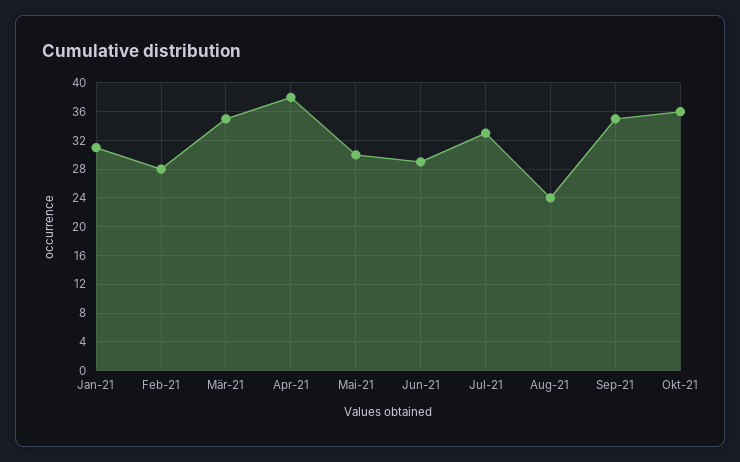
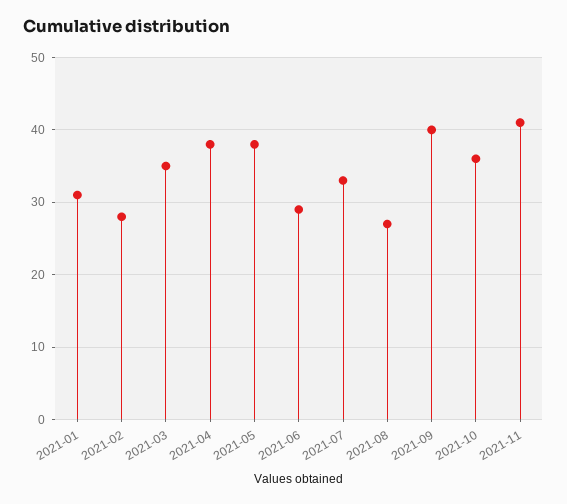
Mai-21: 30 -> 38
Aug-21: 24 -> 27
Sep-21: 35 -> 40
2021-11: none -> 41

